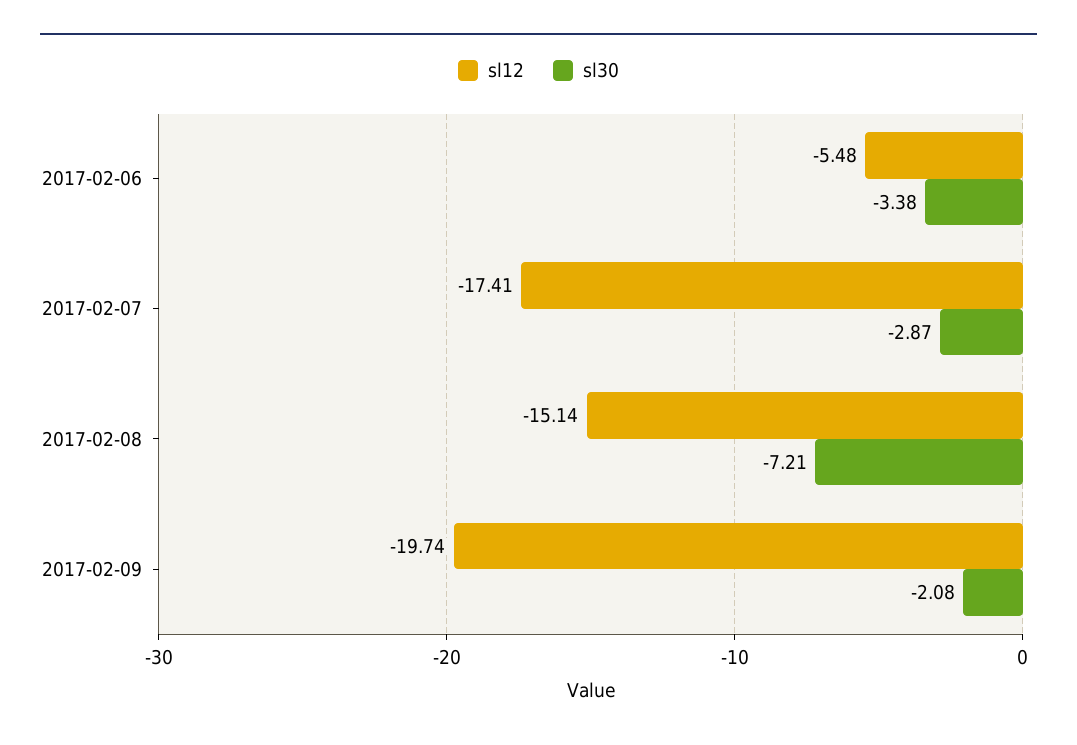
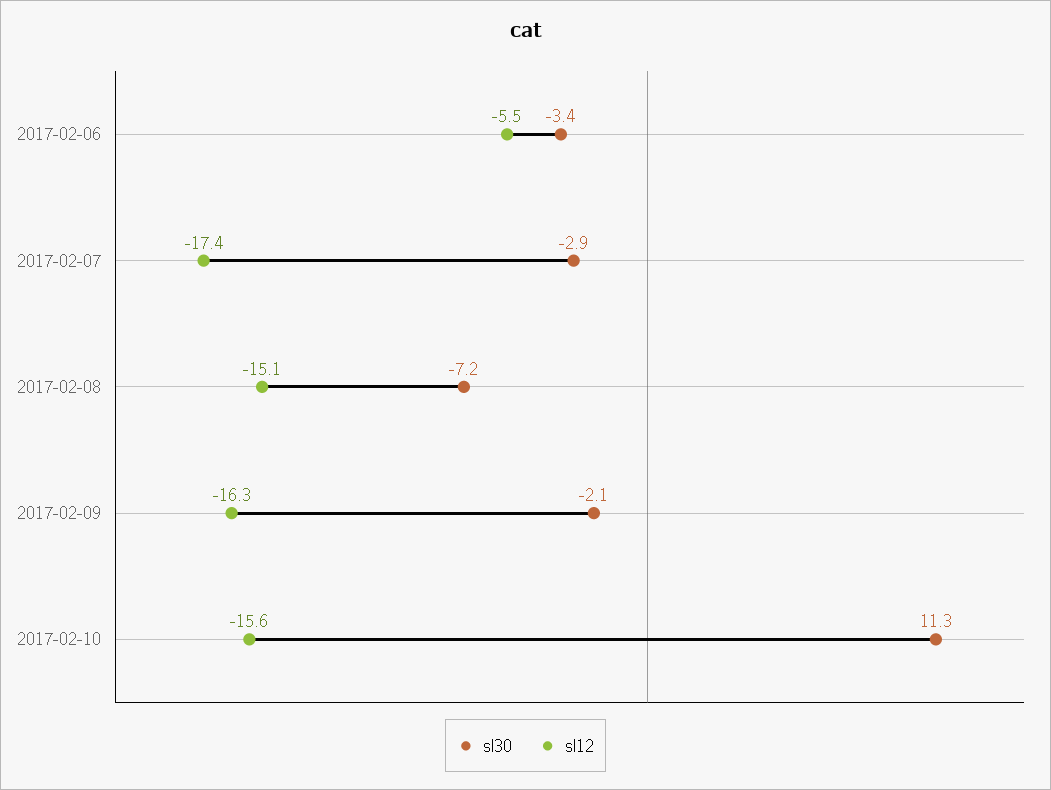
sl12, 2017-02-09: -19.74 -> -16.3
sl30, 2017-02-10: none -> 11.3
sl12, 2017-02-10: none -> -15.6

